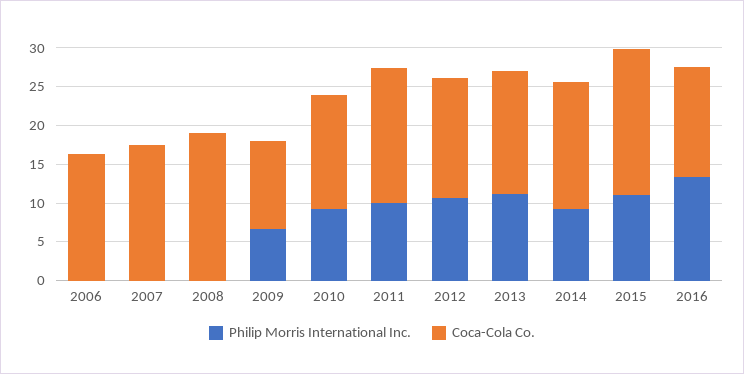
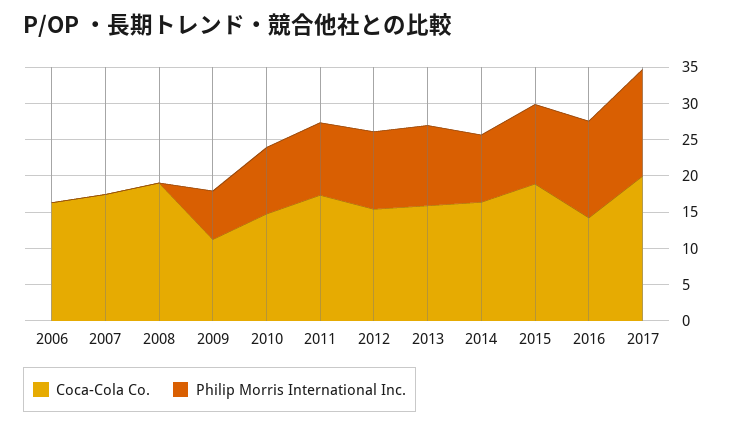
Coca-Cola Co., 2017: none -> 20
Philip Morris International Inc., 2017: none -> 15

